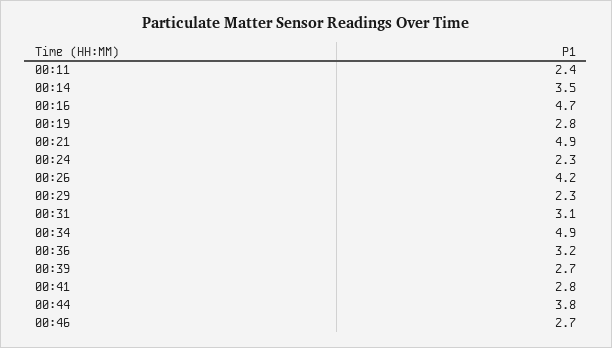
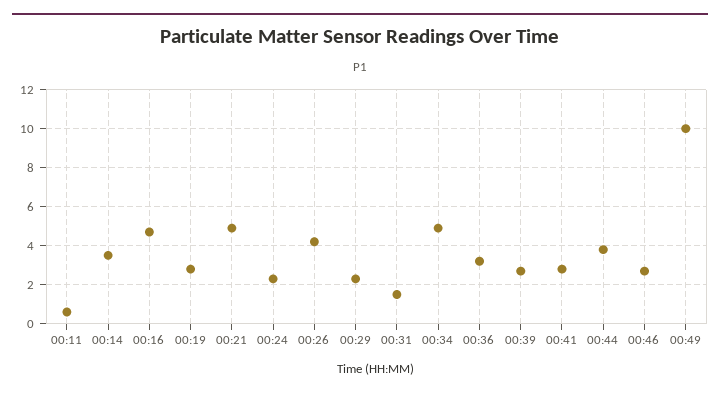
00:11: 2.4 -> 0.5
00:31: 3.1 -> 1.5
00:49: none -> 10

